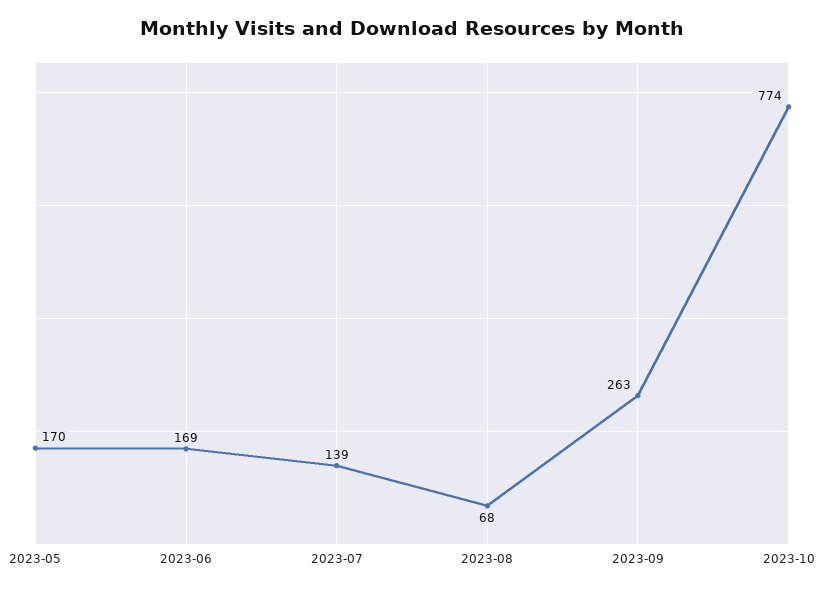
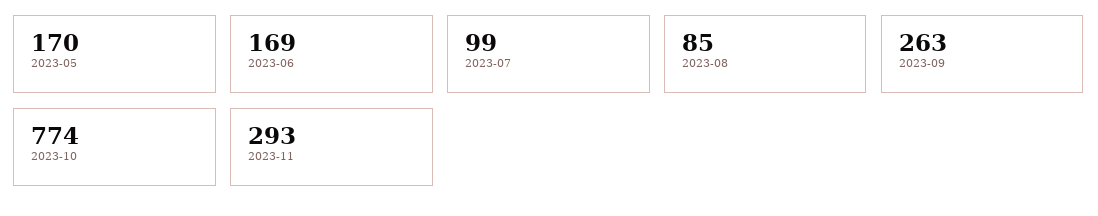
2023-07: 139 -> 99
2023-08: 68 -> 85
2023-11: none -> 293

